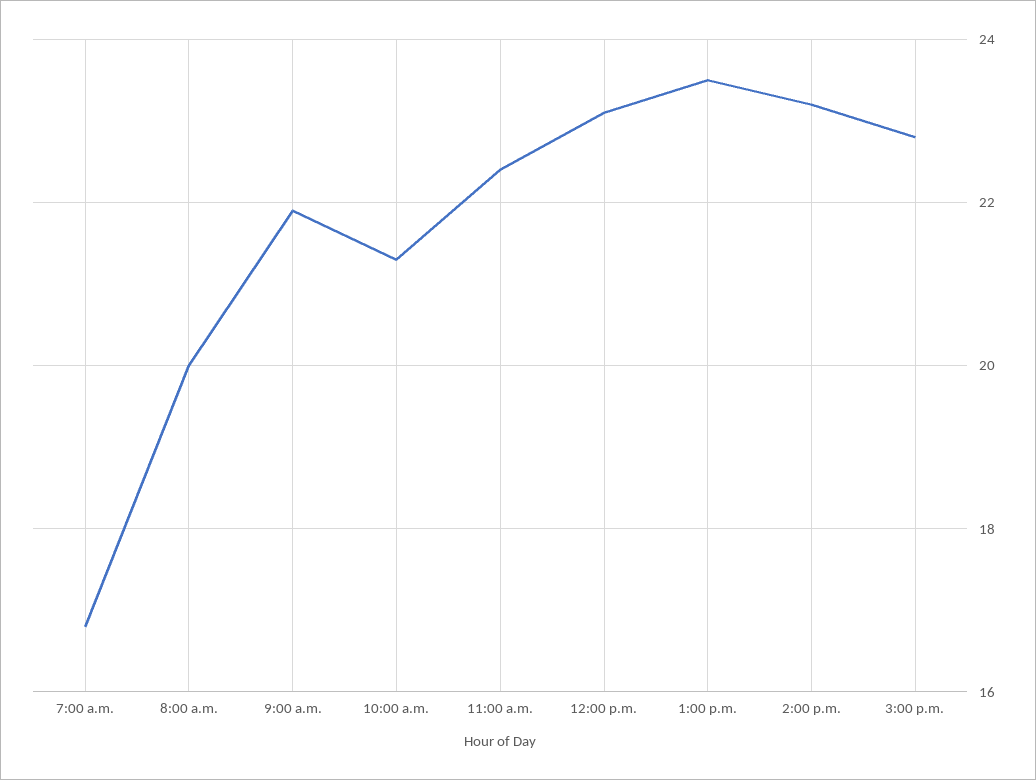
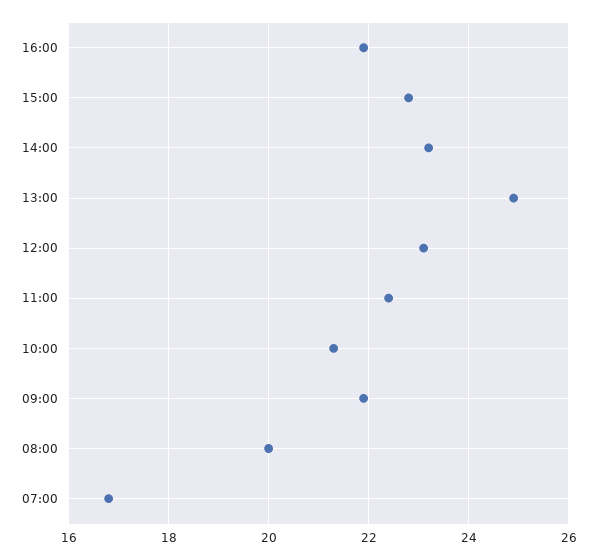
1:00 p.m.: 23.5 -> 25
16:00: none -> 22

